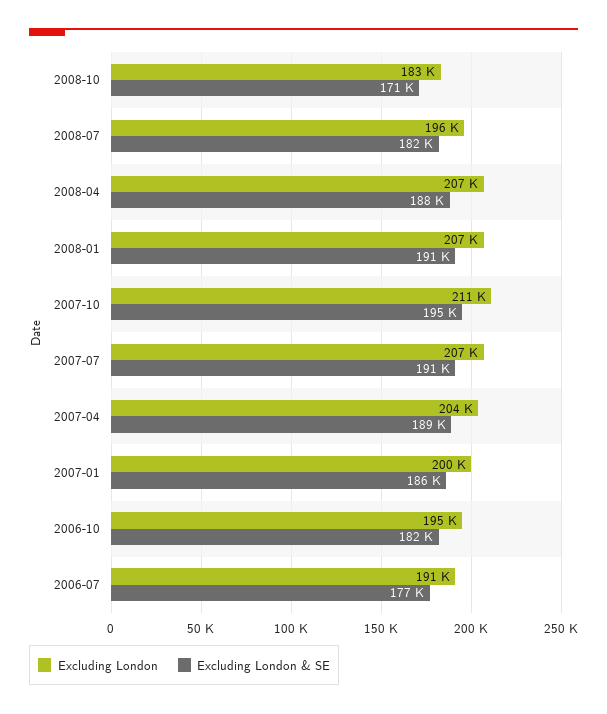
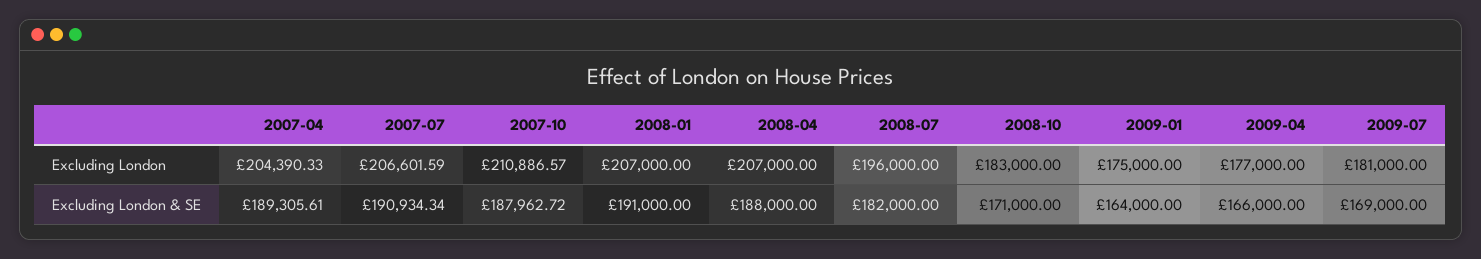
Excluding London & SE, 2007-10: 195000 -> 187962.72
Excluding London, 2007-01: 200000 -> none
Excluding London & SE, 2007-01: 186000 -> none
Excluding London, 2006-10: 195000 -> none
Excluding London & SE, 2006-10: 182000 -> none
Excluding London, 2006-07: 191000 -> none
Excluding London & SE, 2006-07: 177000 -> none
Excluding London, 2009-01: none -> 175000
Excluding London, 2009-04: none -> 177000
Excluding London, 2009-07: none -> 181000
Excluding London & SE, 2009-01: none -> 164000
Excluding London & SE, 2009-04: none -> 166000
Excluding London & SE, 2009-07: none -> 169000

